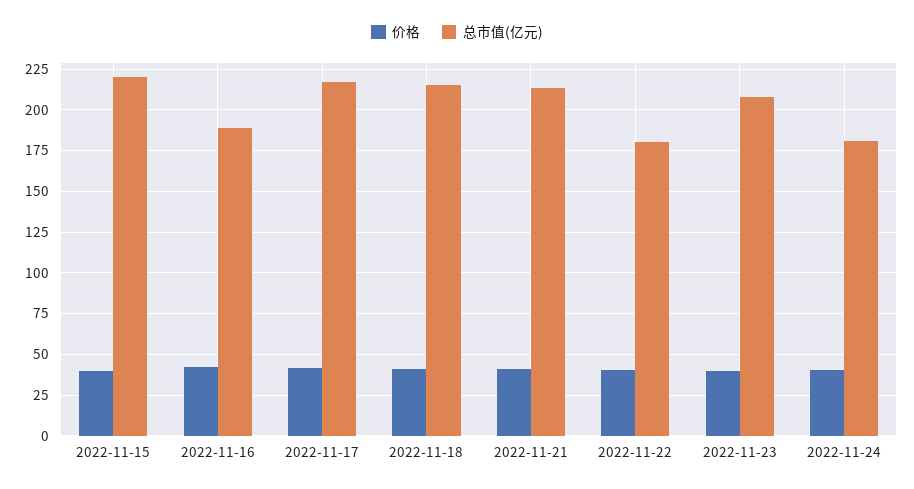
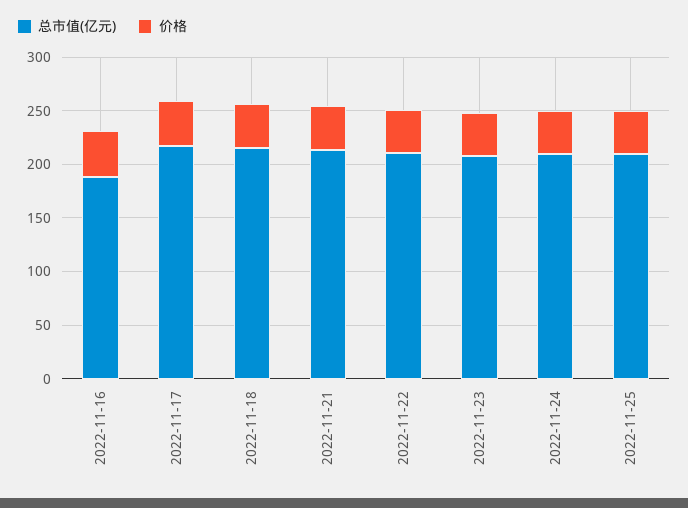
价格, 2022-11-15: 40 -> none
总市值(亿元), 2022-11-15: 220 -> none
总市值(亿元), 2022-11-22: 180 -> 210
总市值(亿元), 2022-11-24: 180 -> 210
总市值(亿元), 2022-11-25: none -> 210
价格, 2022-11-25: none -> 40

